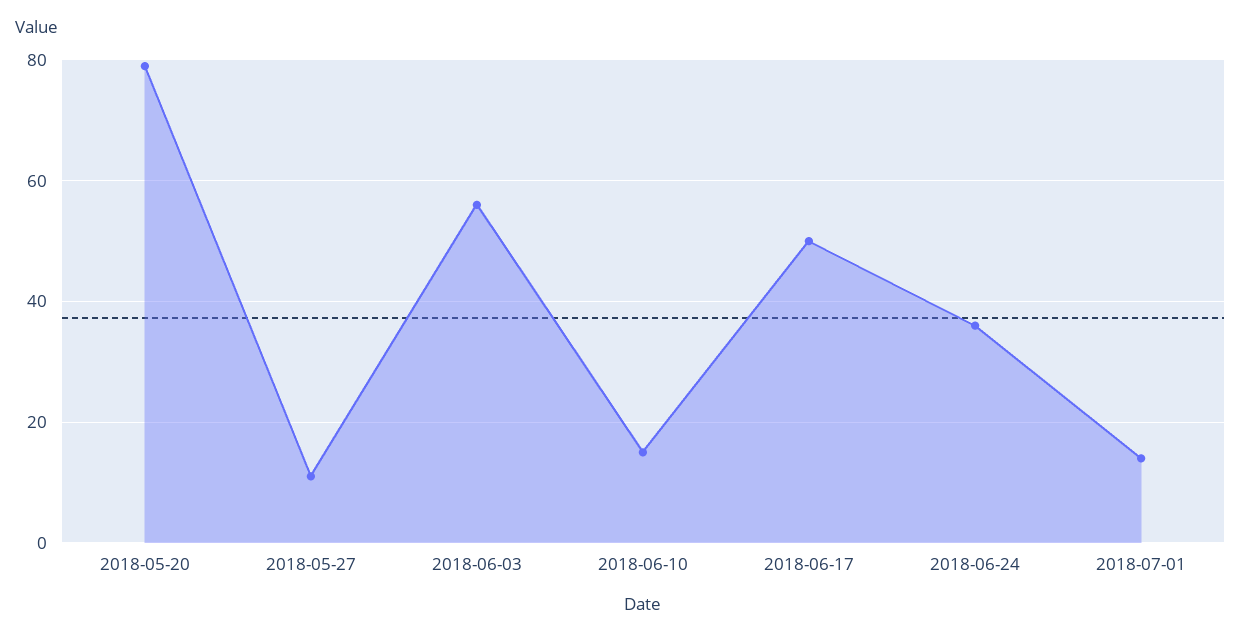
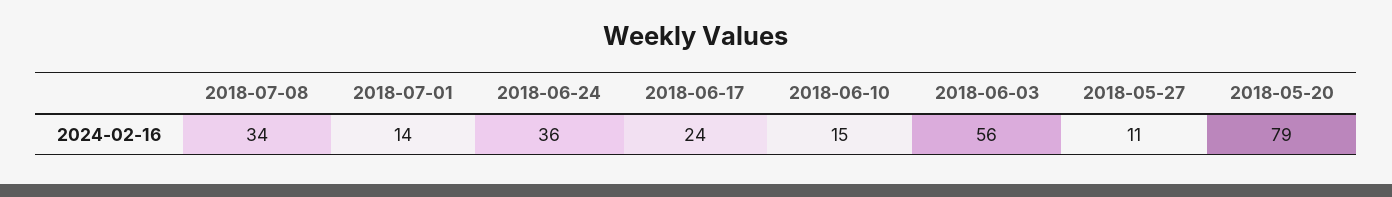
2018-06-17: 50 -> 24
2018-07-08: none -> 34

